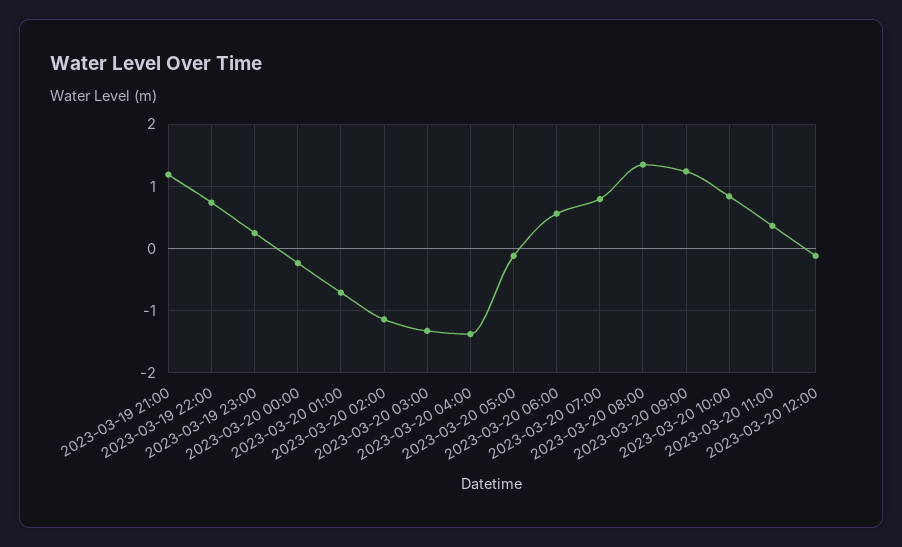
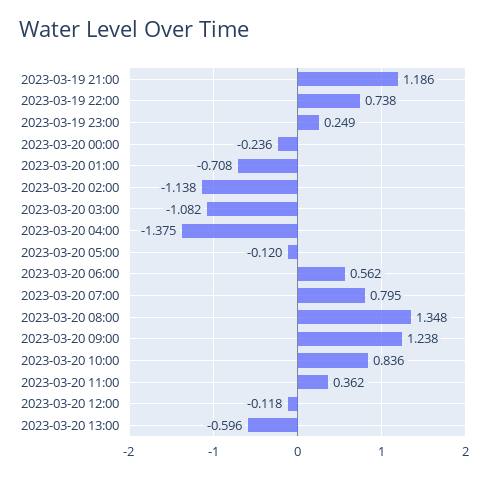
2023-03-20 03:00: -1.3 -> -1.082
2023-03-20 13:00: none -> -0.596

